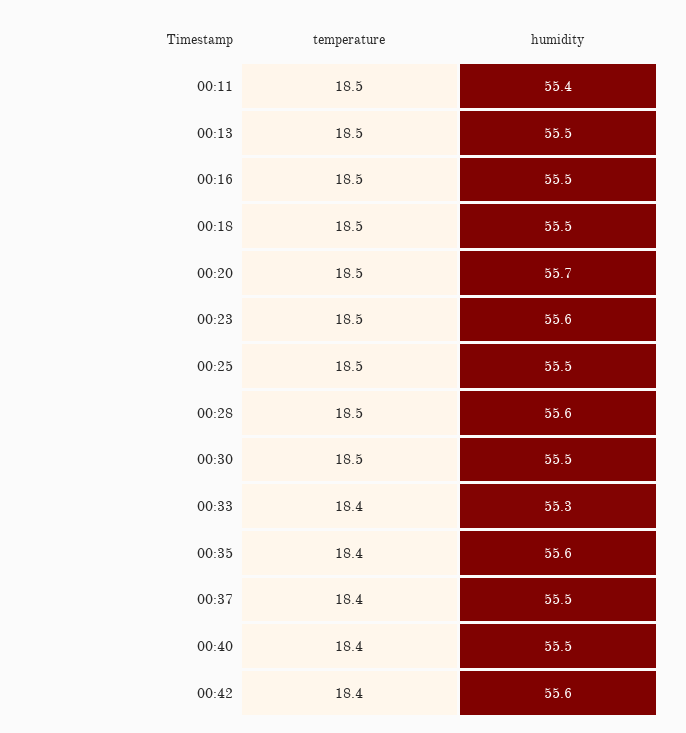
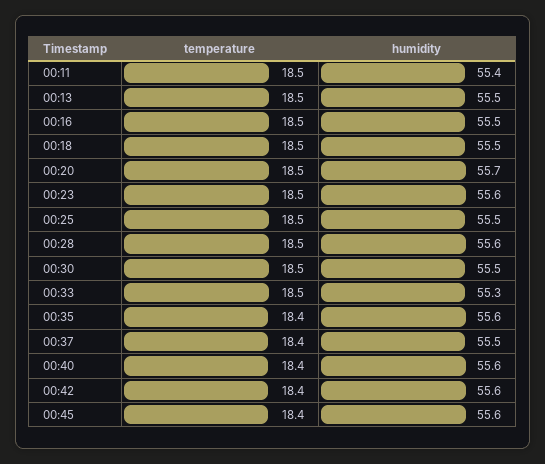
temperature, 00:33: 18.4 -> 18.5
humidity, 00:40: 55.5 -> 55.6
temperature, 00:45: none -> 18.4
humidity, 00:45: none -> 55.6

